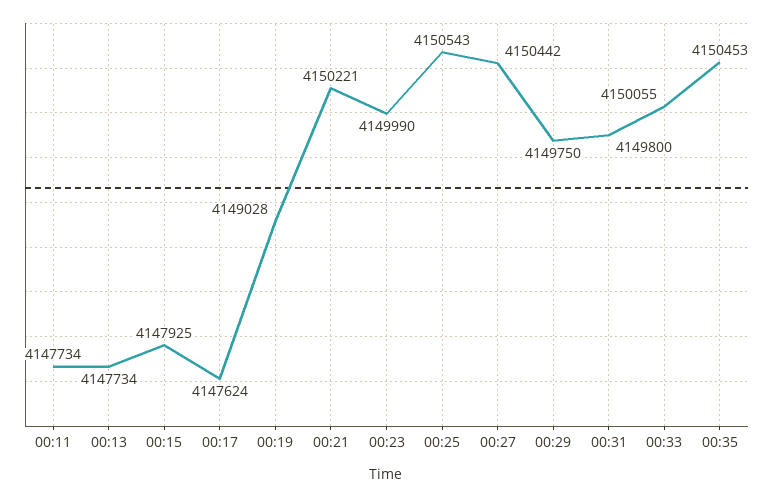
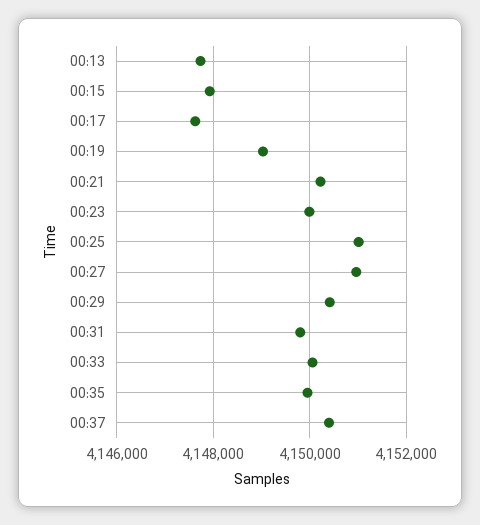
00:11: 4147734 -> none
00:25: 4150543 -> 4151000
00:27: 4150442 -> 4151000
00:29: 4149750 -> 4150400
00:35: 4150453 -> 4150000
00:37: none -> 4150400

